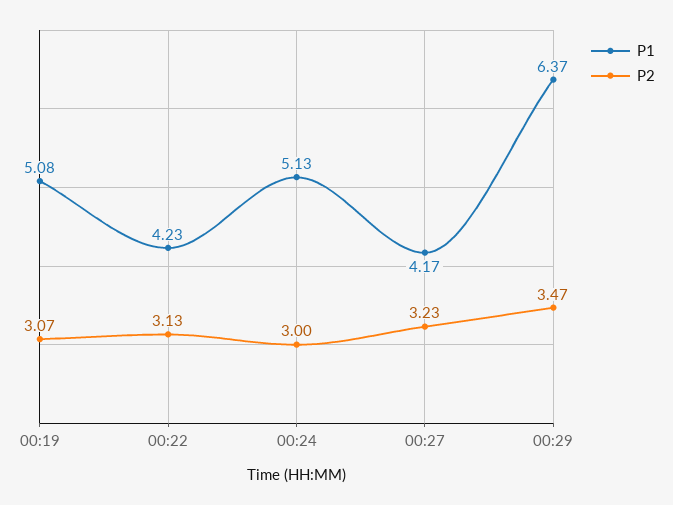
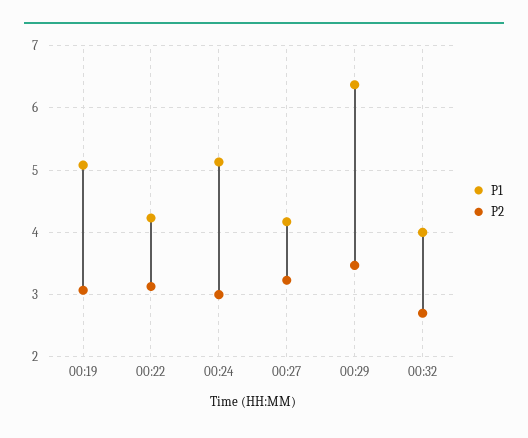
P1, 00:32: none -> 4
P2, 00:32: none -> 2.7

